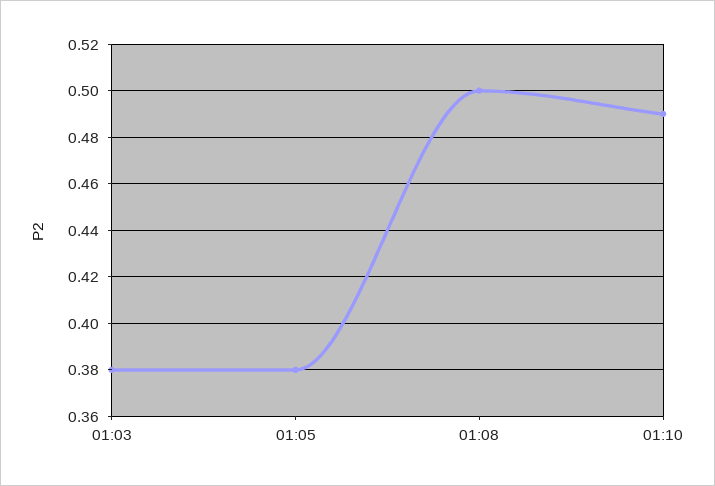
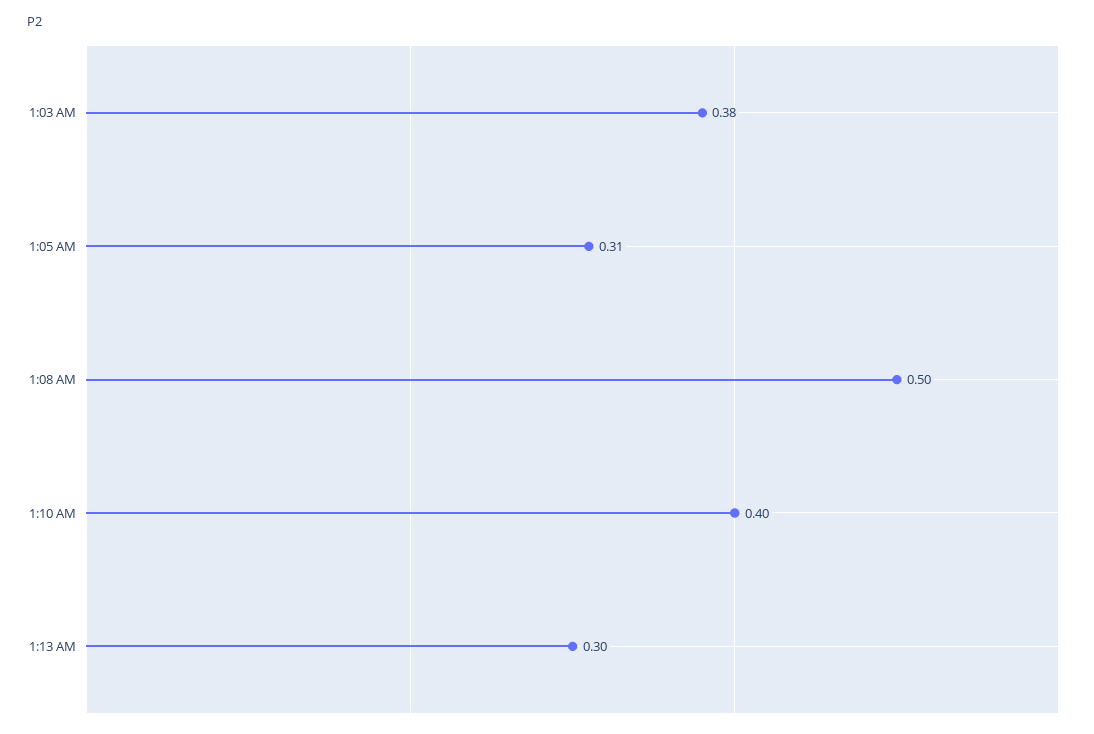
01:05: 0.38 -> 0.31
01:10: 0.49 -> 0.4
1:13 AM: none -> 0.3

